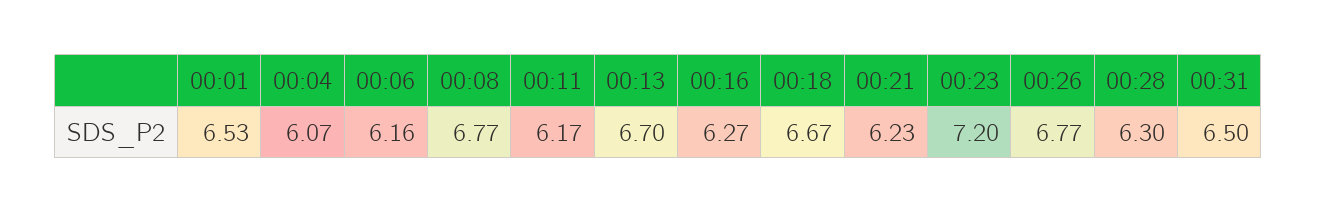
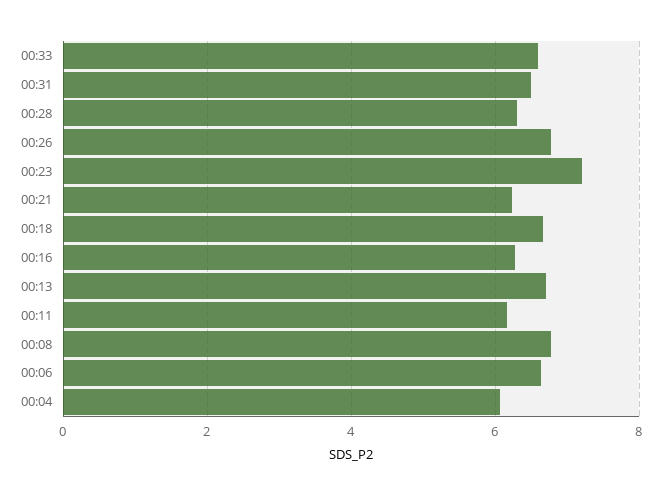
00:01: 6.53 -> none
00:06: 6.16 -> 6.6
00:33: none -> 6.6

